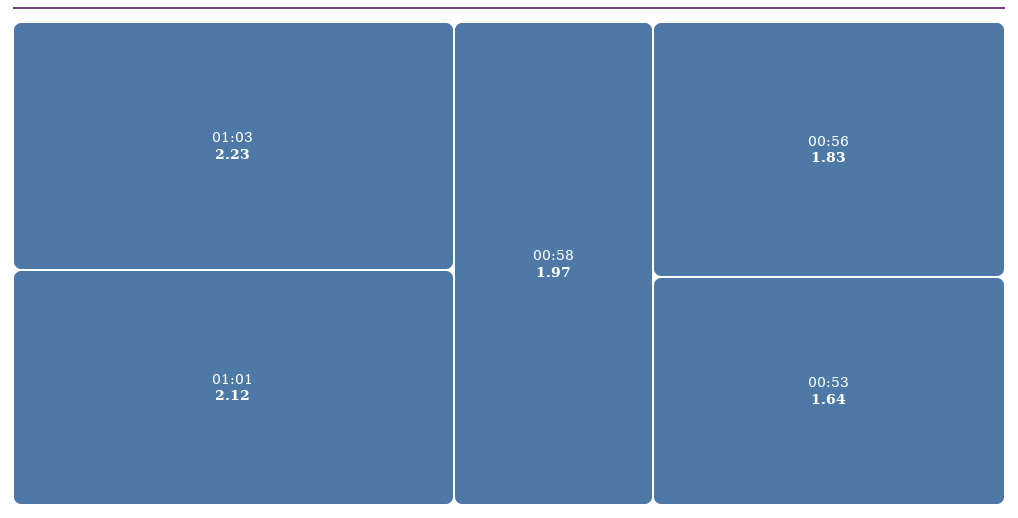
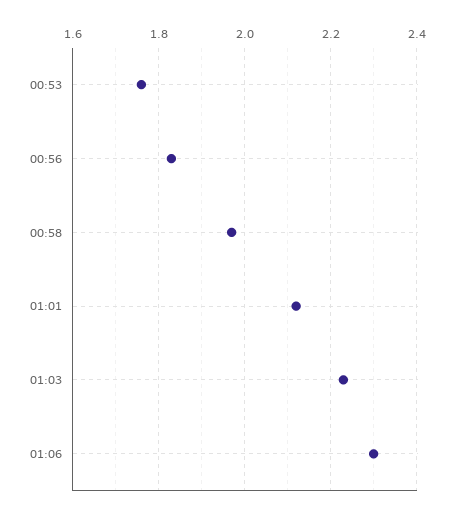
00:53: 1.64 -> 1.75
01:06: none -> 2.3

